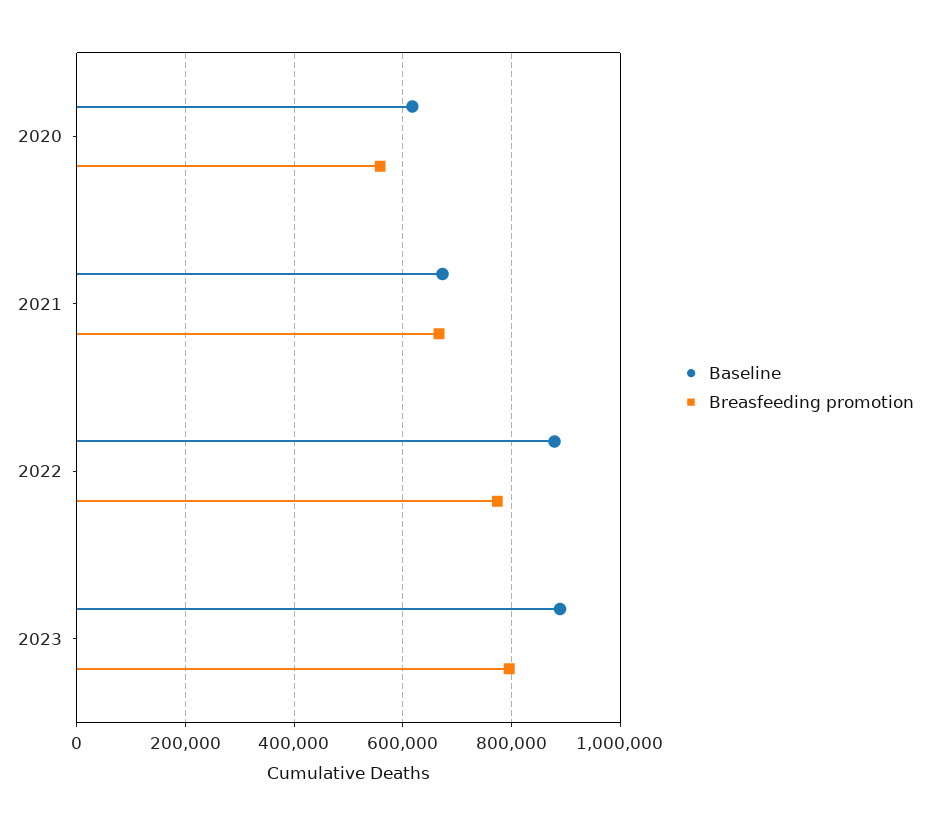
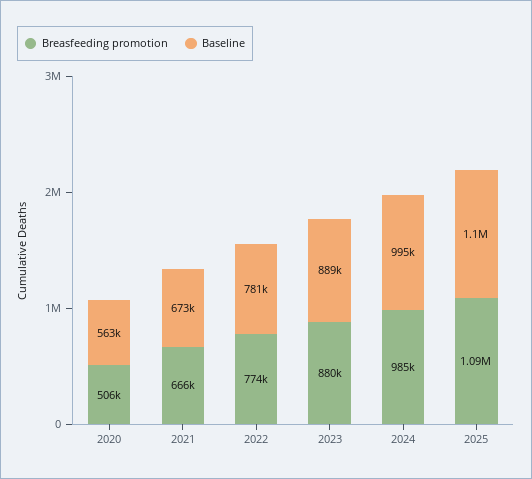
Baseline, 2020: 620000 -> 563000
Breasfeeding promotion, 2020: 560000 -> 506000
Baseline, 2022: 880000 -> 781000
Breasfeeding promotion, 2023: 800000 -> 880000
Breasfeeding promotion, 2024: none -> 985000
Baseline, 2024: none -> 995000
Breasfeeding promotion, 2025: none -> 1090000
Baseline, 2025: none -> 1100000

